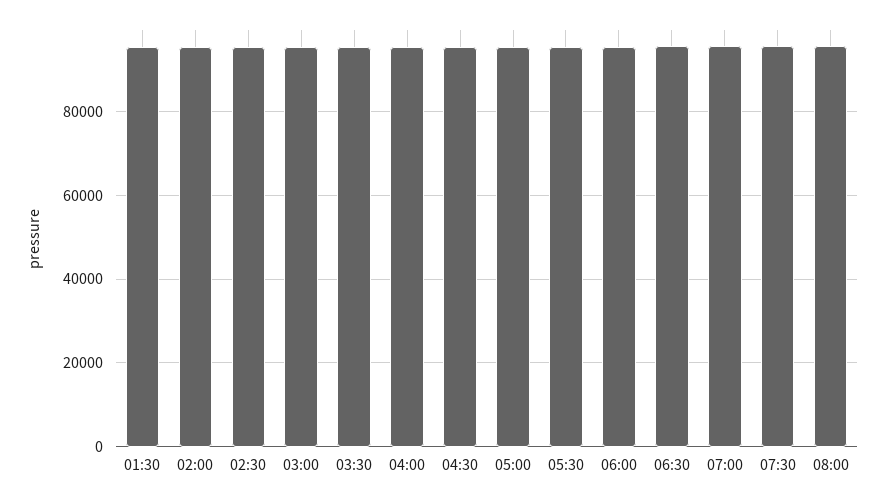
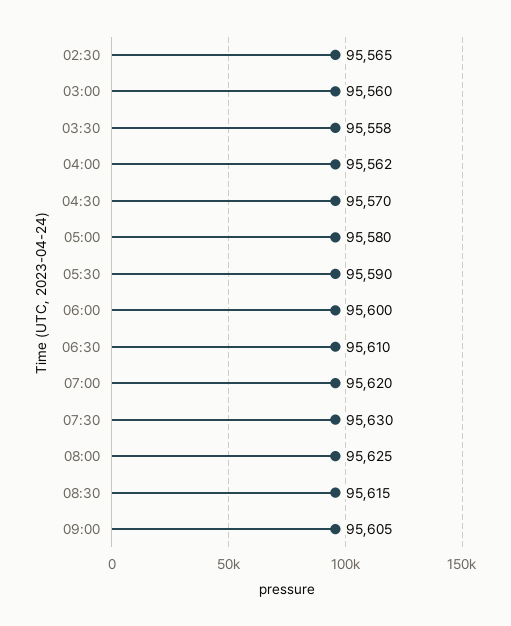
01:30: 96000 -> none
02:00: 96000 -> none
08:30: none -> 95615
09:00: none -> 95605

